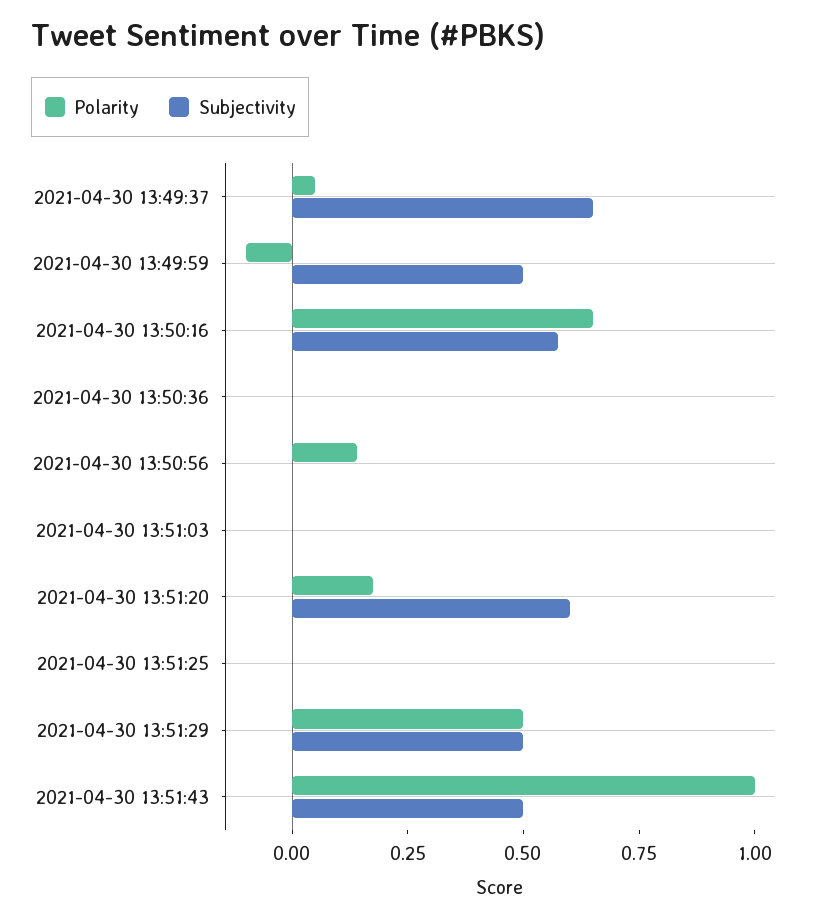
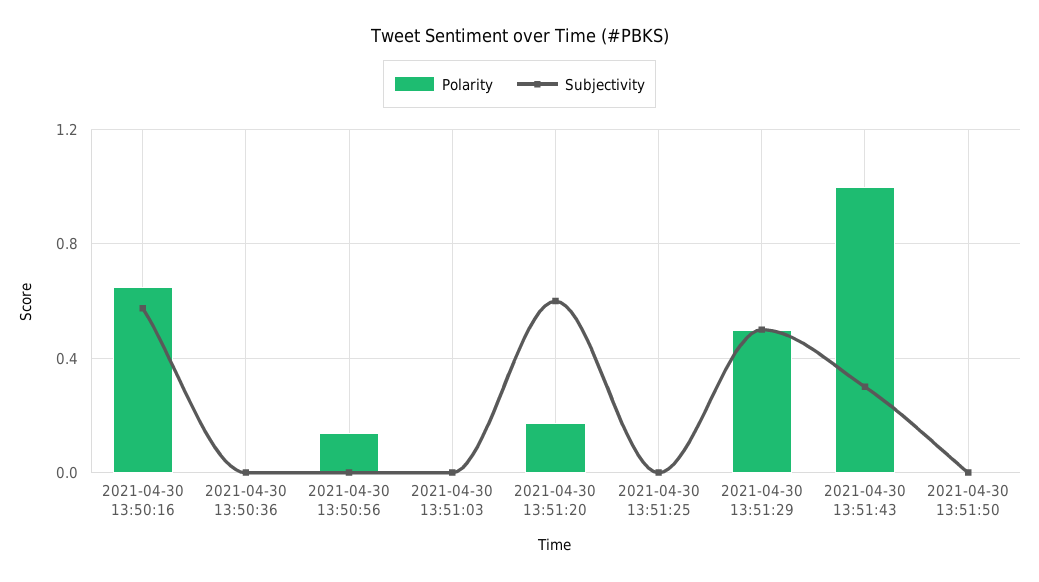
Polarity, 2021-04-30 13:49:37: 0.05 -> none
Subjectivity, 2021-04-30 13:49:37: 0.65 -> none
Polarity, 2021-04-30 13:49:59: -0.1 -> none
Subjectivity, 2021-04-30 13:49:59: 0.5 -> none
Subjectivity, 2021-04-30 13:51:43: 0.5 -> 0.3
Polarity, 2021-04-30 13:51:50: none -> 0
Subjectivity, 2021-04-30 13:51:50: none -> 0

